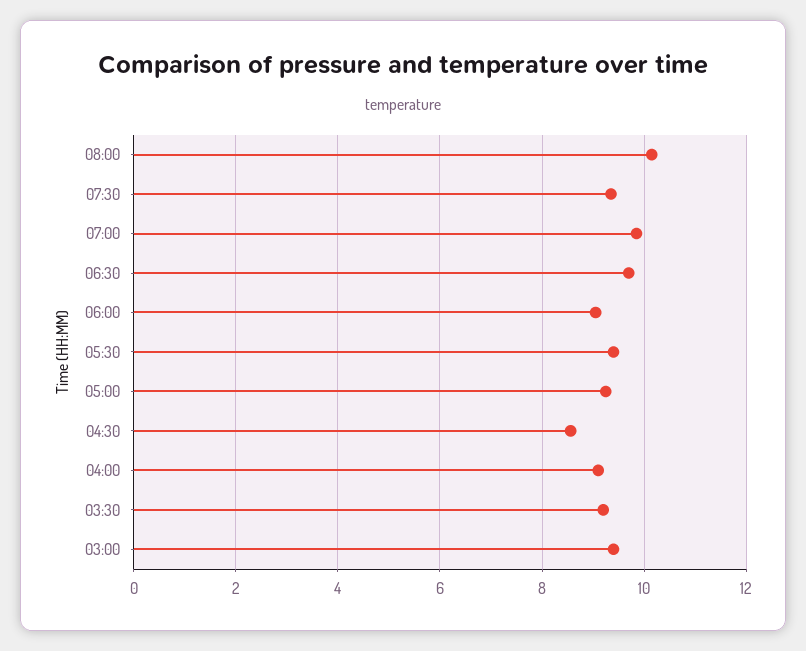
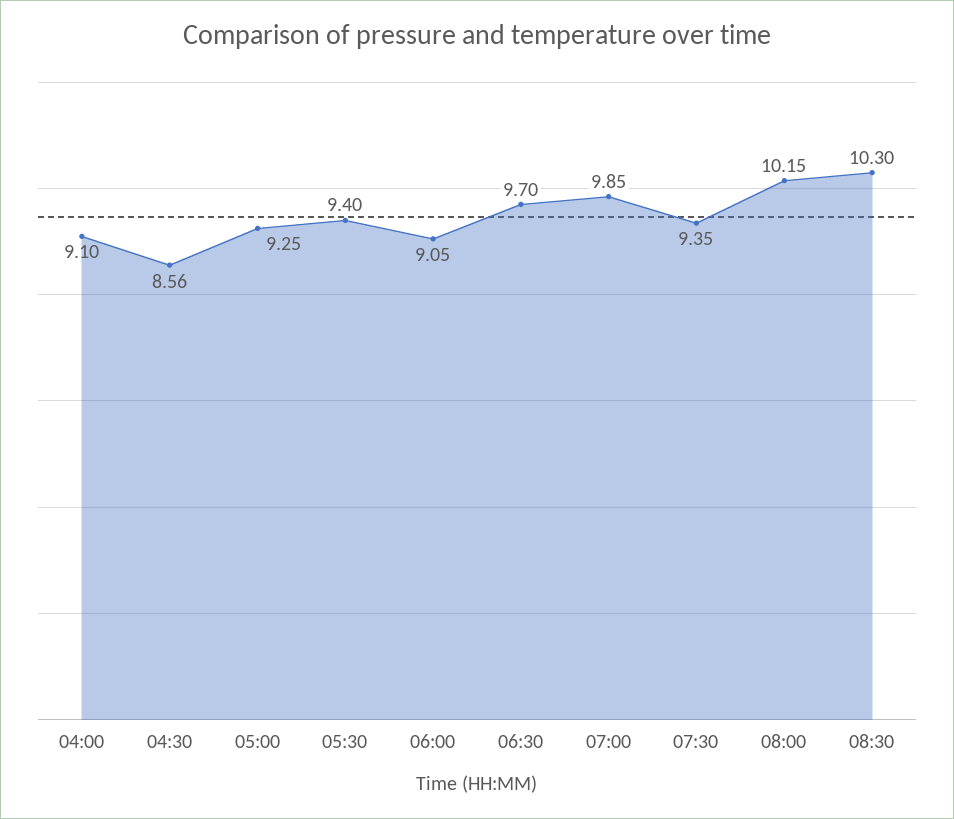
03:30: 9.2 -> none
03:00: 9.4 -> none
08:30: none -> 10.3

